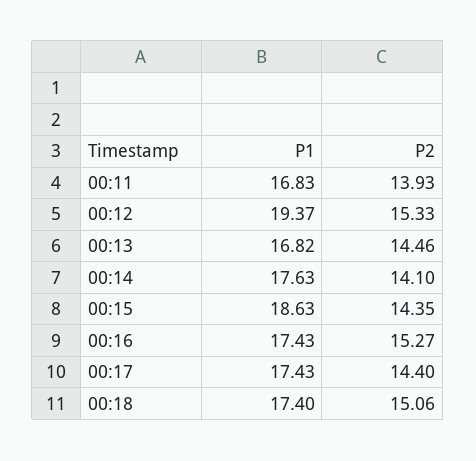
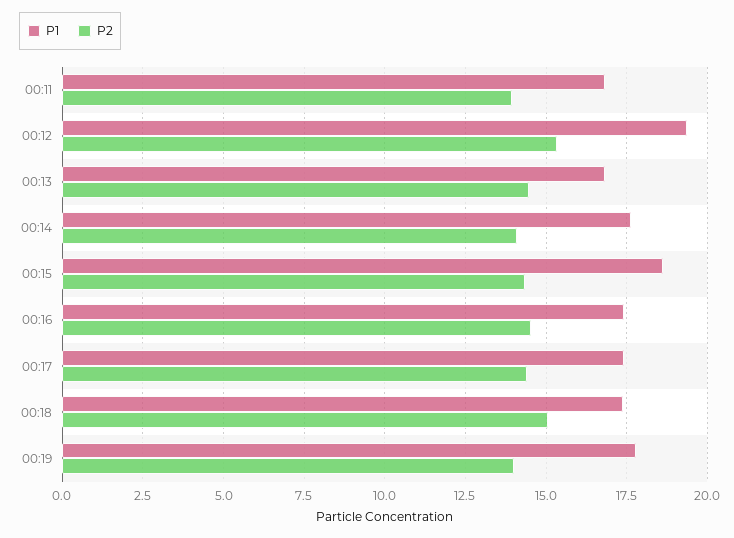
P2, 00:16: 15.27 -> 14.5
P1, 00:19: none -> 17.75
P2, 00:19: none -> 14

